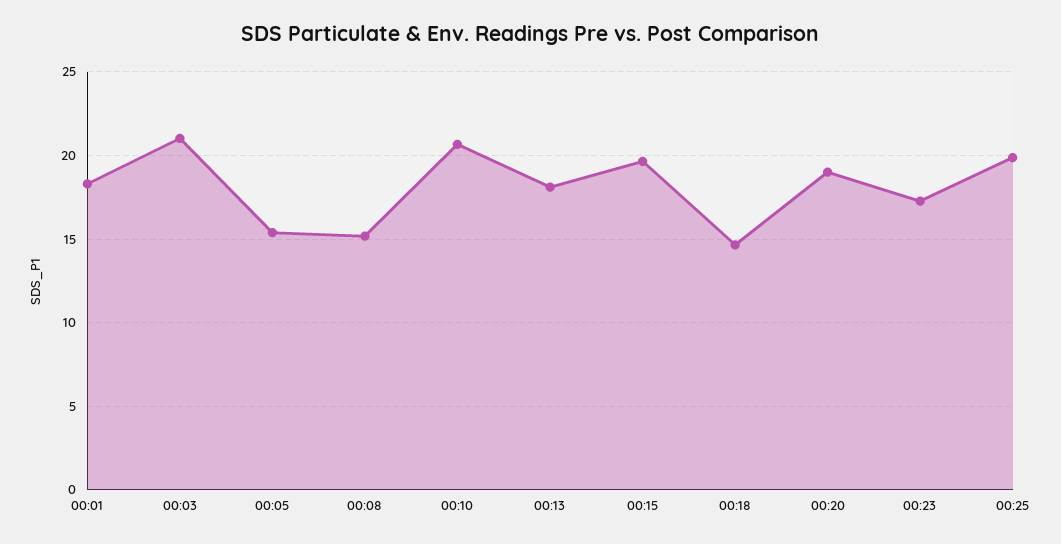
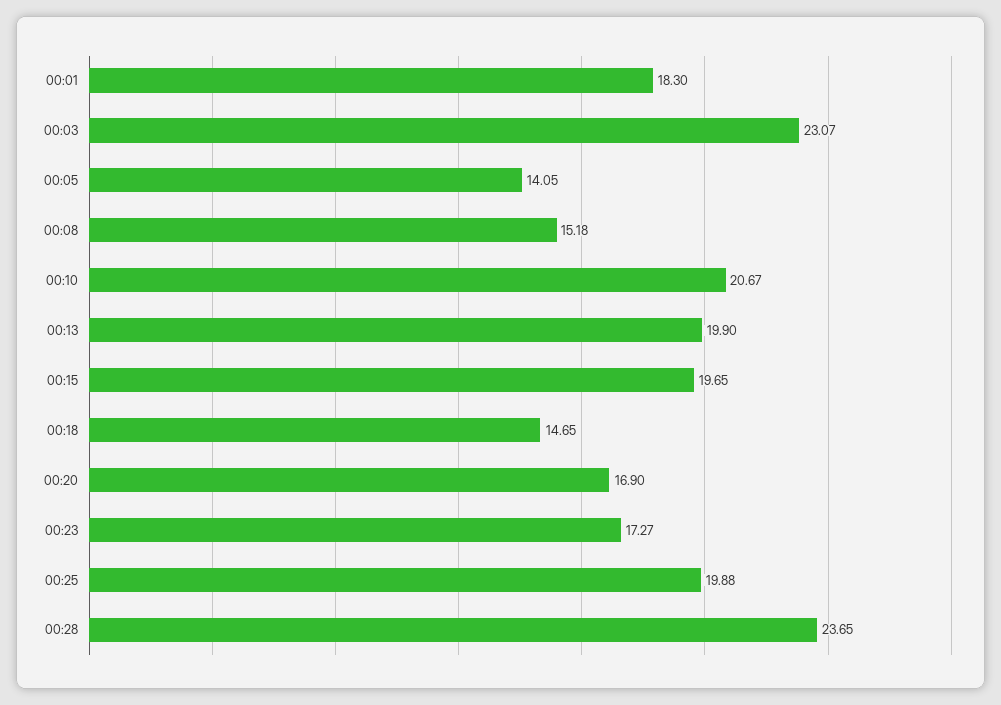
00:03: 21 -> 23.07
00:05: 15.5 -> 14.05
00:13: 18 -> 19.9
00:20: 19 -> 16.9
00:28: none -> 23.65

